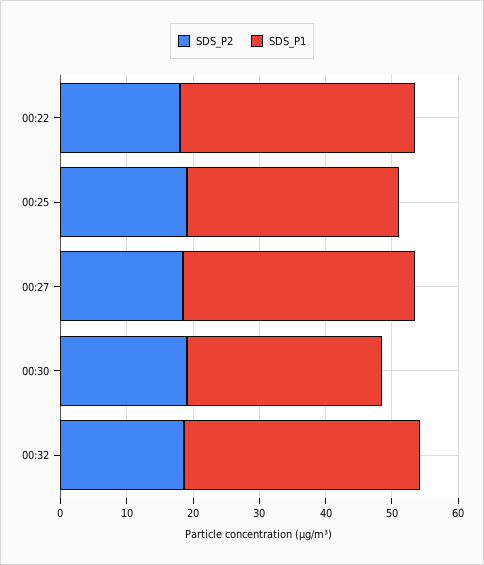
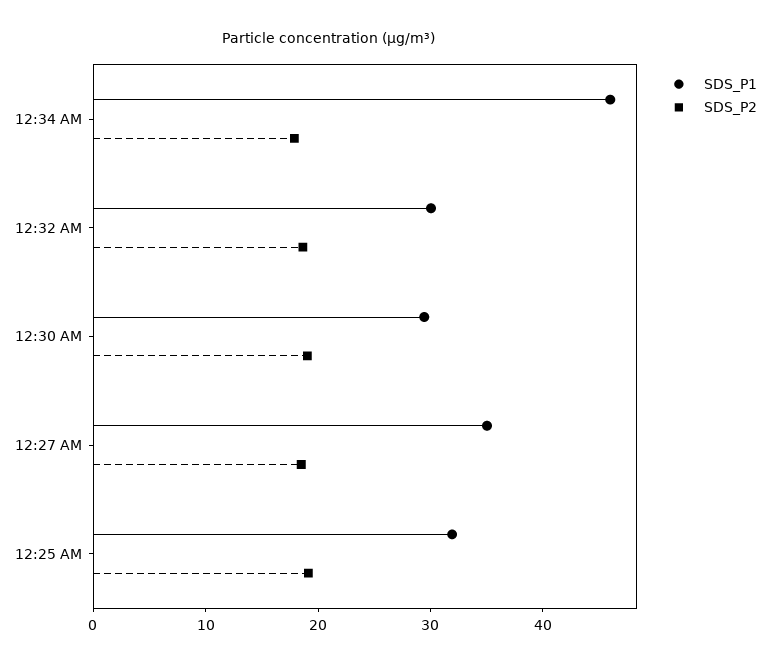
SDS_P2, 00:22: 18 -> none
SDS_P1, 00:22: 36 -> none
SDS_P1, 00:32: 36 -> 30
SDS_P1, 12:34 AM: none -> 46
SDS_P2, 12:34 AM: none -> 18

